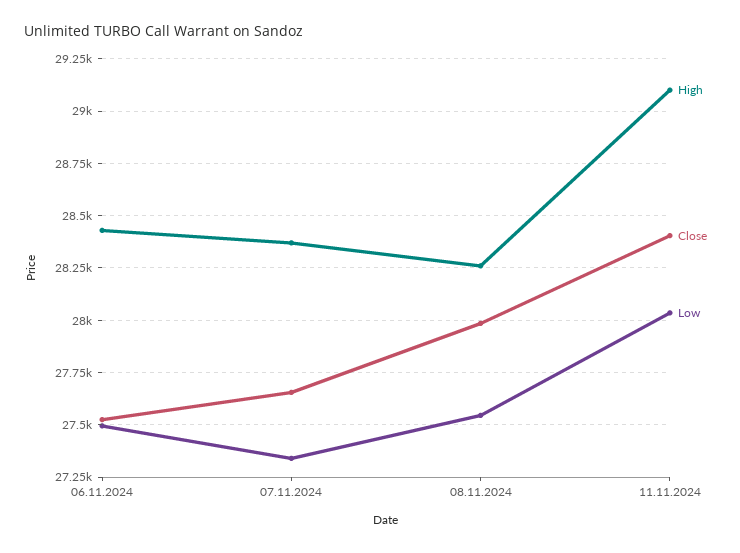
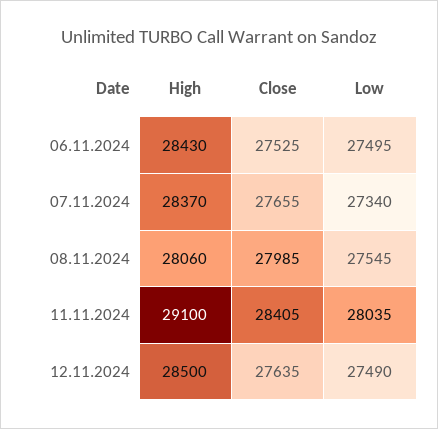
High, 08.11.2024: 28250 -> 28060
High, 12.11.2024: none -> 28500
Close, 12.11.2024: none -> 27635
Low, 12.11.2024: none -> 27490

